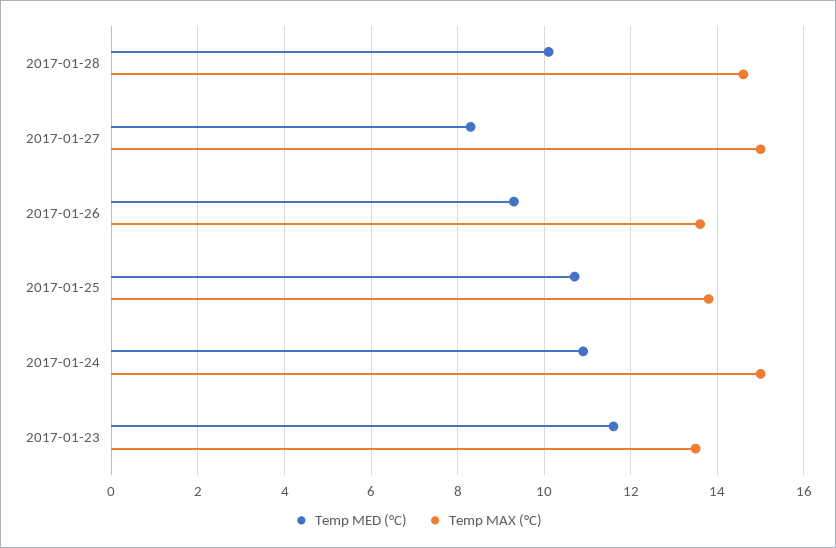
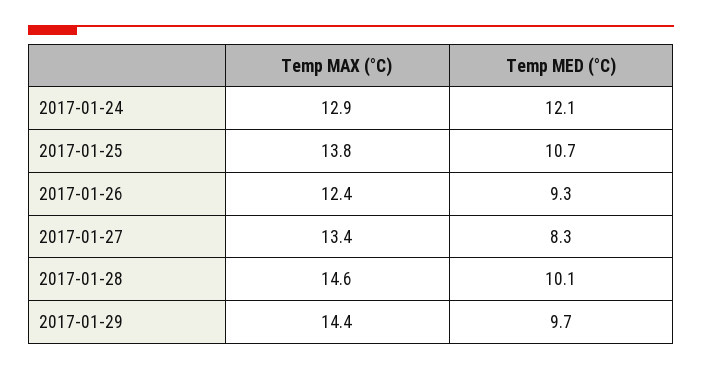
Temp MAX (°C), 2017-01-27: 15 -> 13.4
Temp MAX (°C), 2017-01-26: 13.5 -> 12.4
Temp MED (°C), 2017-01-24: 11 -> 12.1
Temp MAX (°C), 2017-01-24: 15 -> 12.9
Temp MED (°C), 2017-01-23: 11.5 -> none
Temp MAX (°C), 2017-01-23: 13.5 -> none
Temp MAX (°C), 2017-01-29: none -> 14.4
Temp MED (°C), 2017-01-29: none -> 9.7

